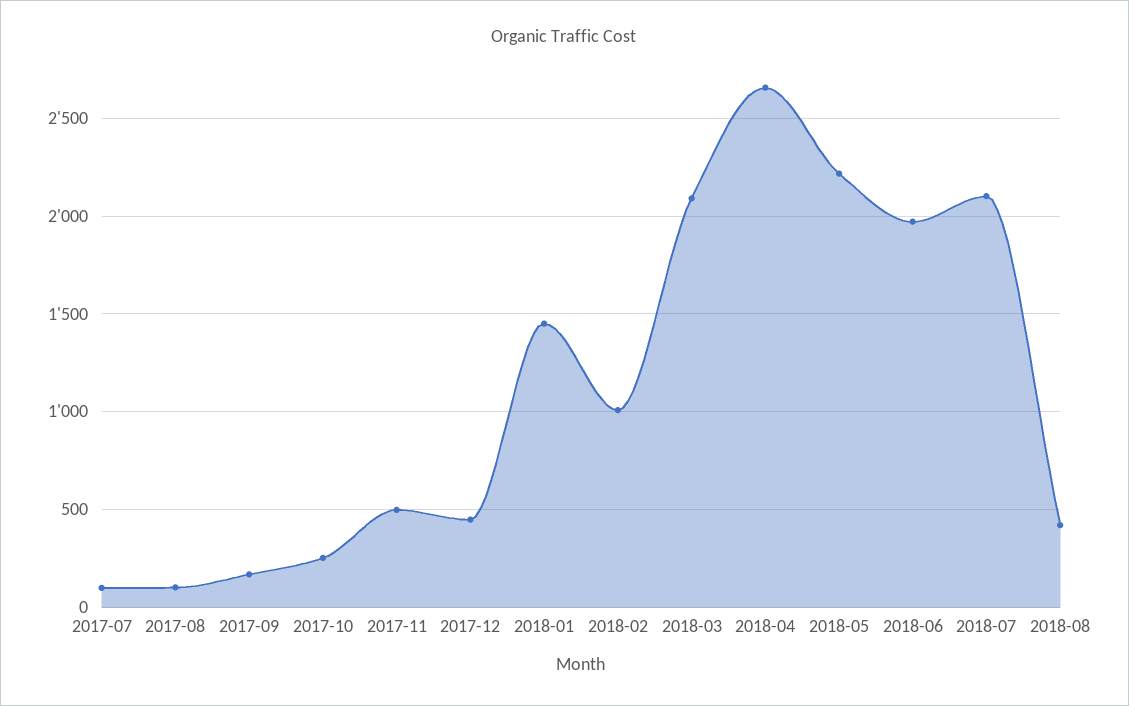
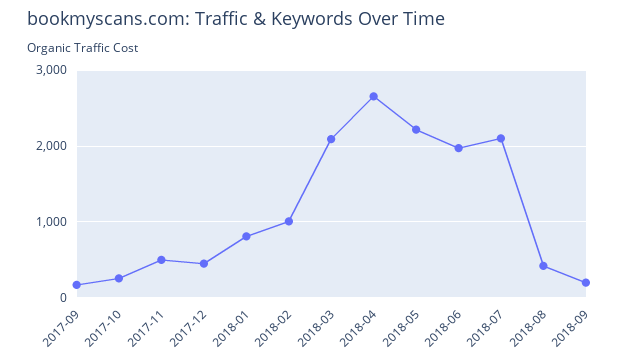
2017-07: 100 -> none
2017-08: 100 -> none
2018-01: 1450 -> 800
2018-09: none -> 200

